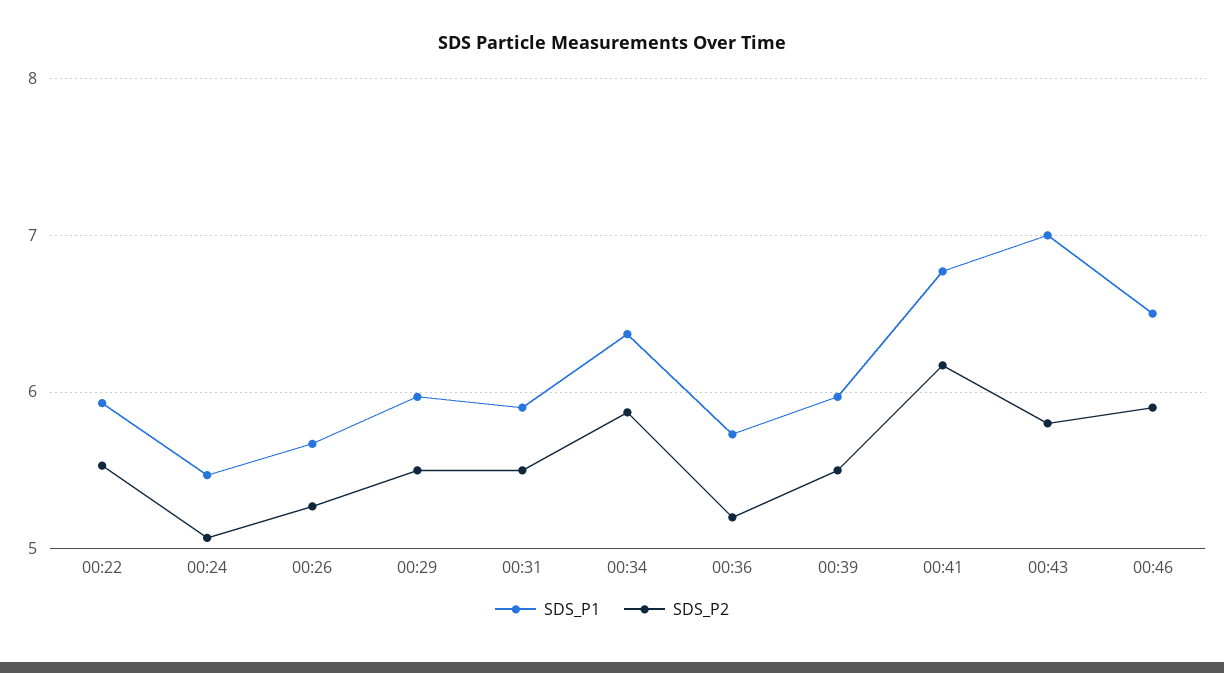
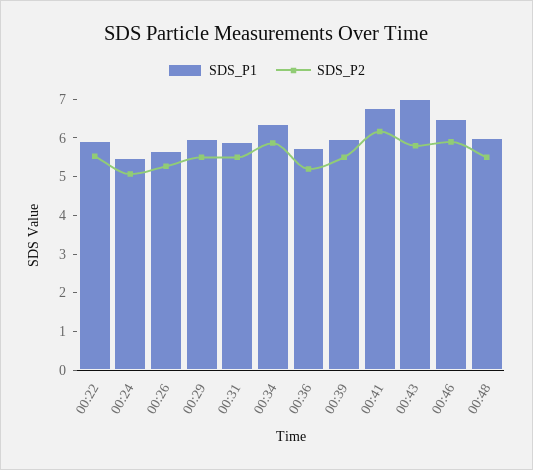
SDS_P1, 00:48: none -> 6
SDS_P2, 00:48: none -> 5.5

